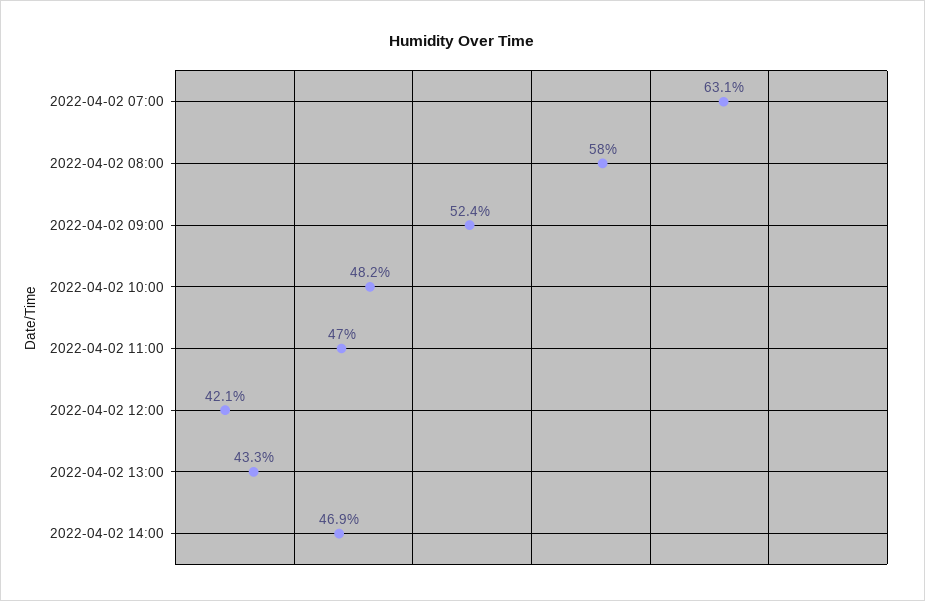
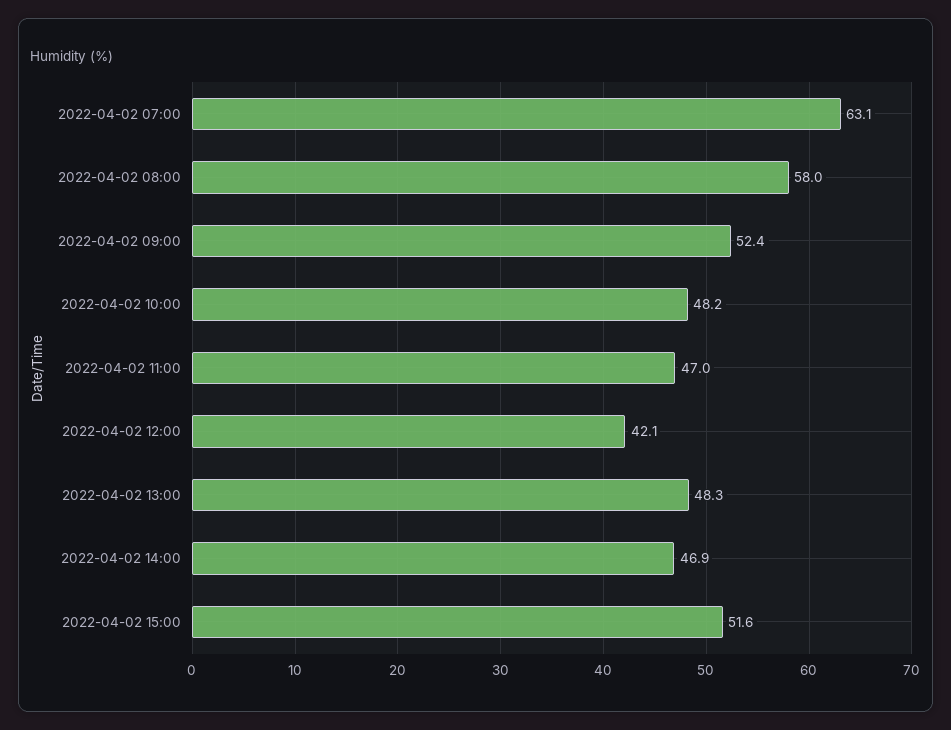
2022-04-02 13:00: 43.3 -> 48.3
2022-04-02 15:00: none -> 51.6

